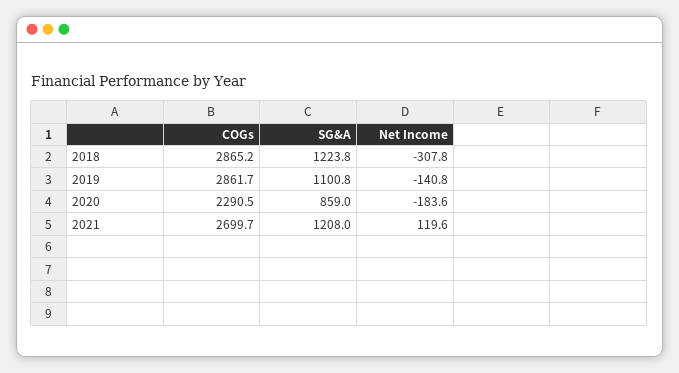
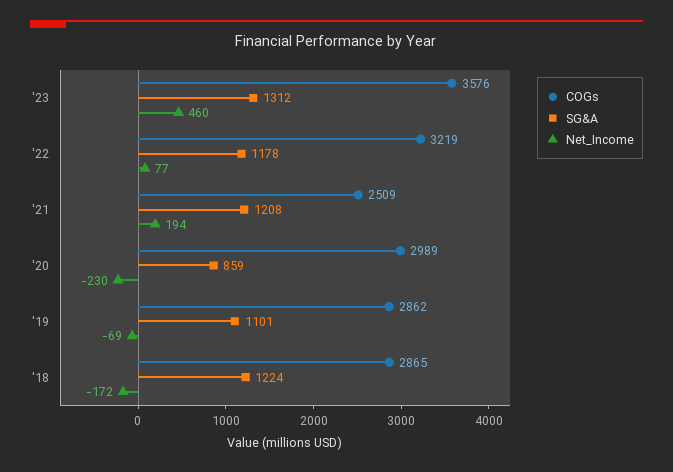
Net Income, 2018: -307.8 -> -172
Net Income, 2019: -140.8 -> -69
COGs, 2020: 2290.5 -> 2989
Net Income, 2020: -183.6 -> -230
COGs, 2021: 2699.7 -> 2509
Net Income, 2021: 119.6 -> 194
COGs, '23: none -> 3576
SG&A, '23: none -> 1312
Net Income, '23: none -> 460
COGs, '22: none -> 3219
SG&A, '22: none -> 1178
Net Income, '22: none -> 77

